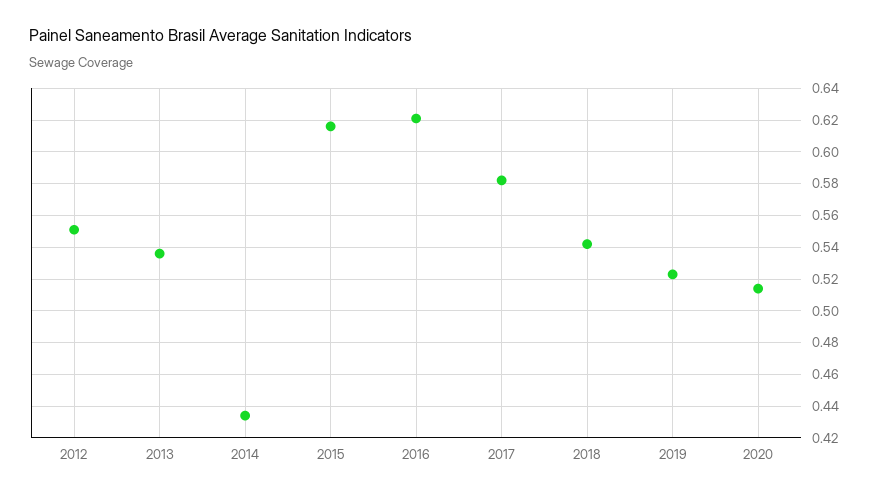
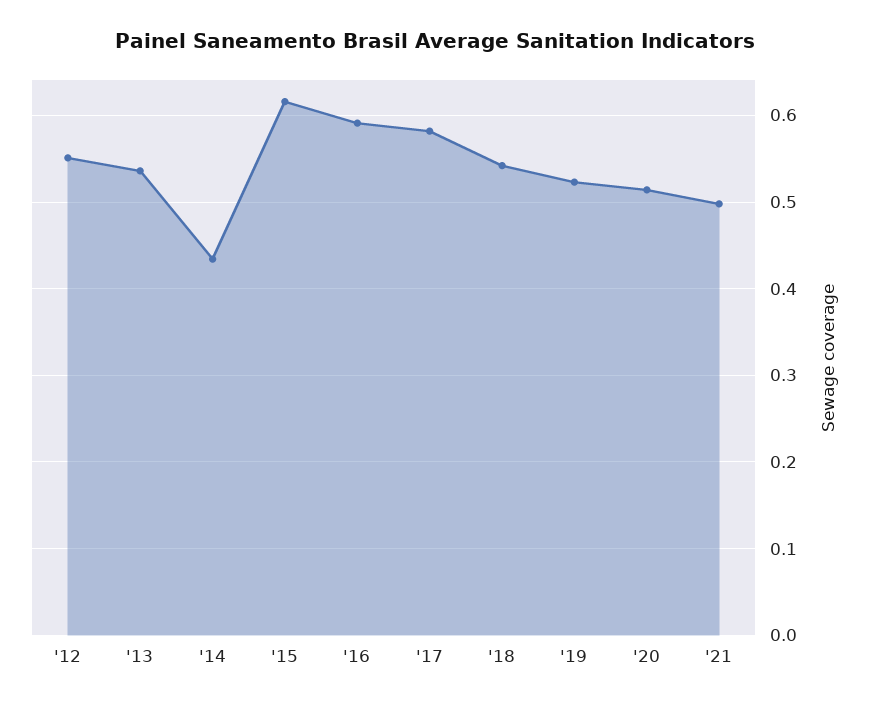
2016: 0.62 -> 0.59
'21: none -> 0.5

